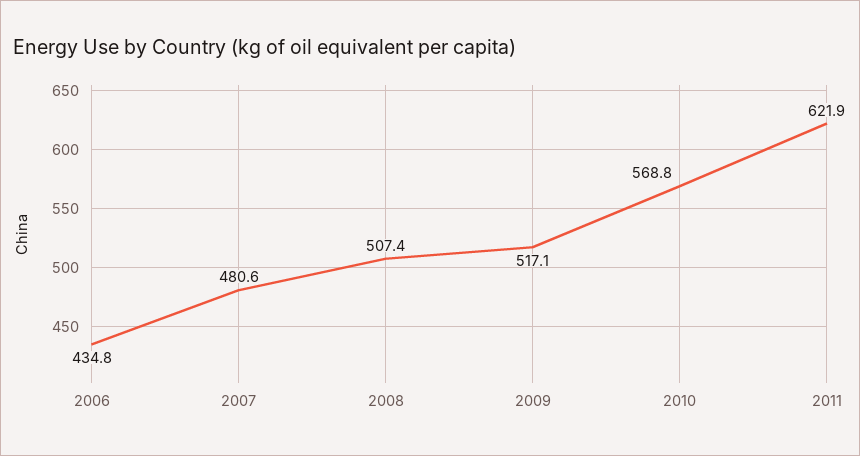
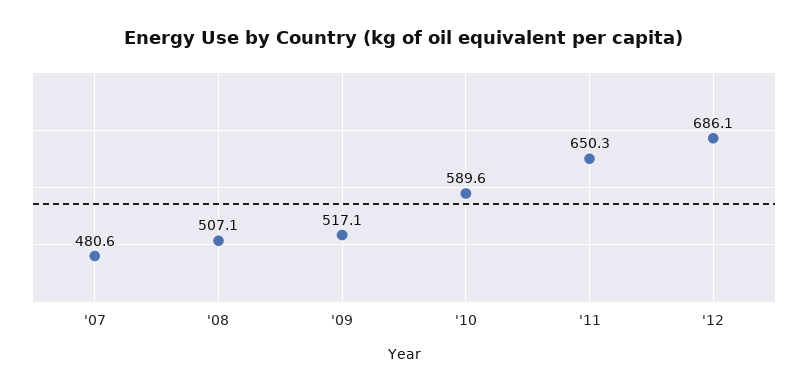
2006: 434.8 -> none
2008: 507.4 -> 507.1
2010: 568.8 -> 589.6
2011: 621.9 -> 650.3
'12: none -> 686.1

